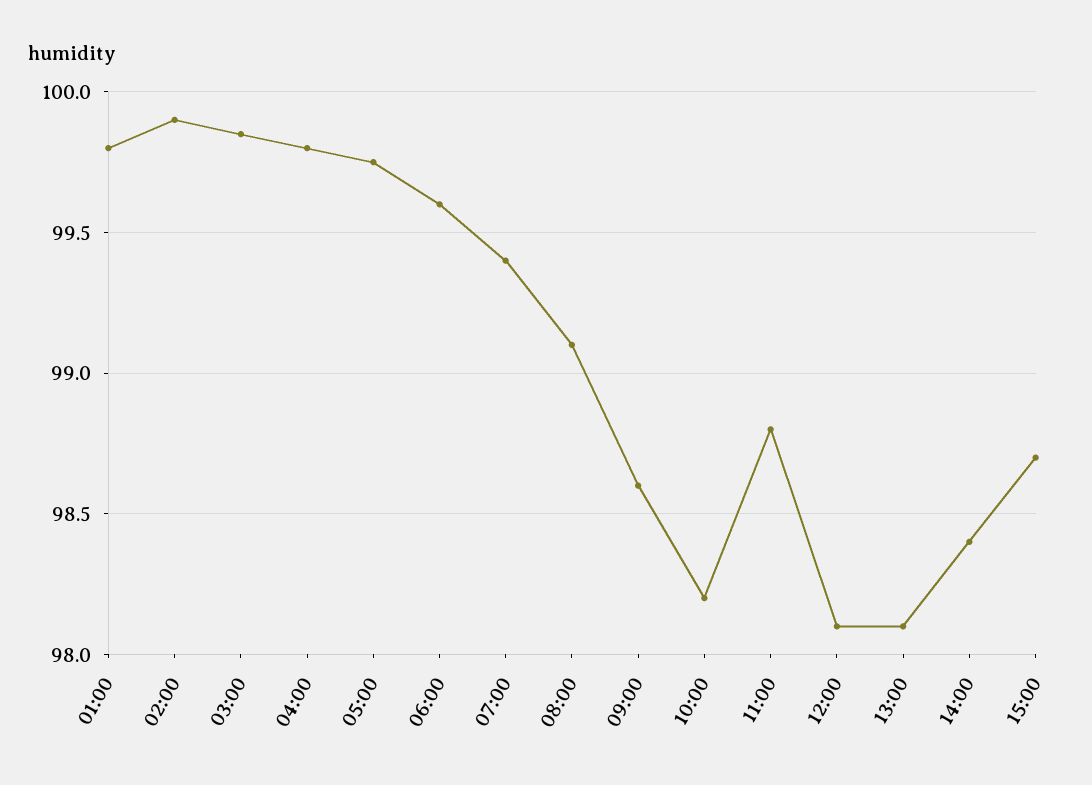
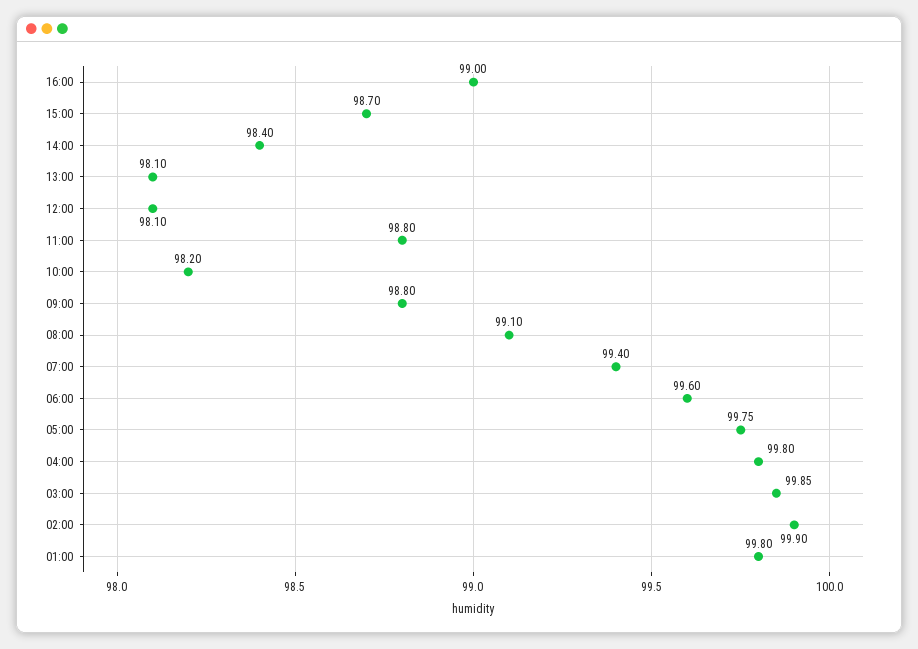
09:00: 98.6 -> 98.8
16:00: none -> 99

